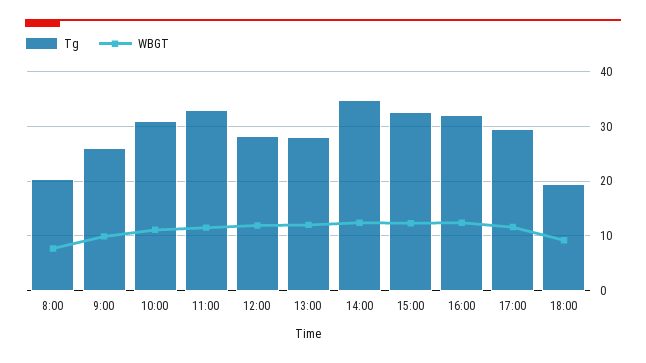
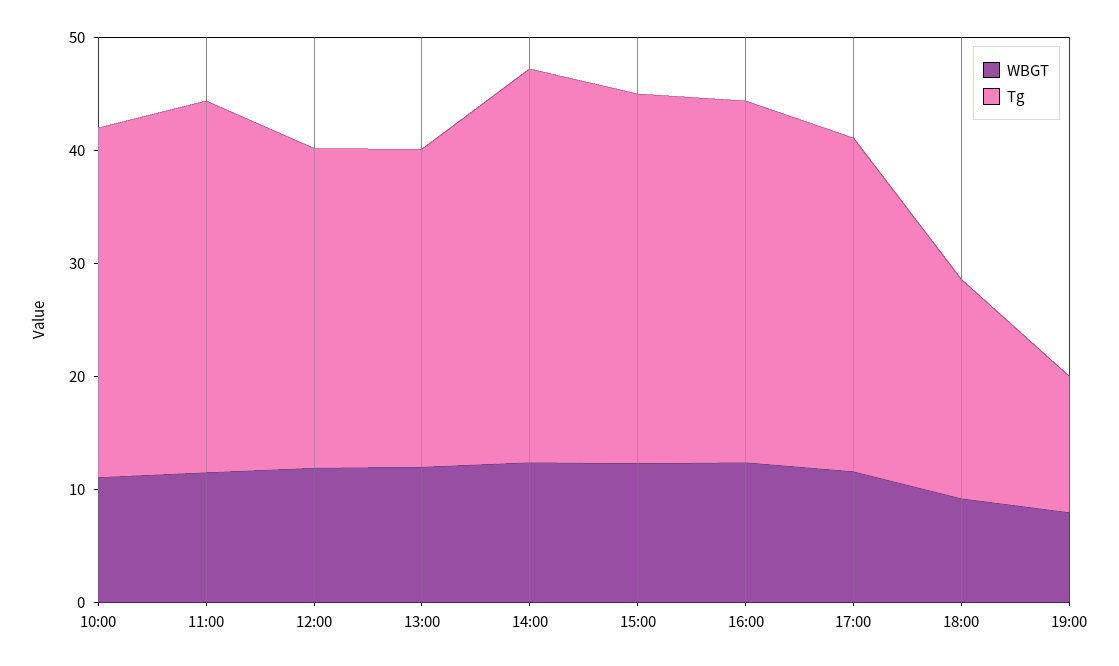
Tg, 8:00: 20 -> none
WBGT, 8:00: 8 -> none
Tg, 9:00: 26 -> none
WBGT, 9:00: 10 -> none
WBGT, 19:00: none -> 8
Tg, 19:00: none -> 12

